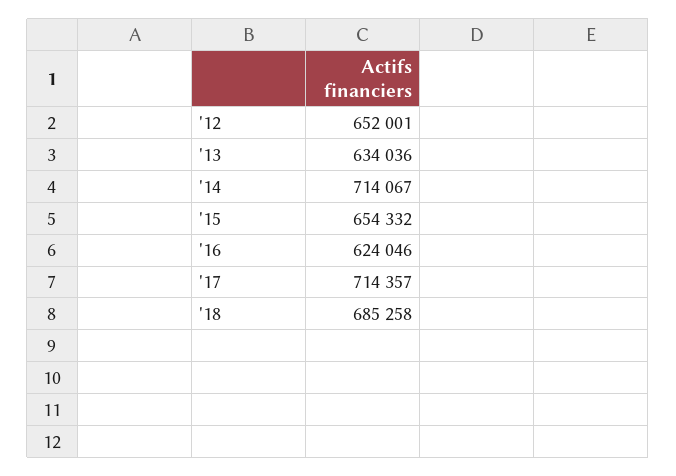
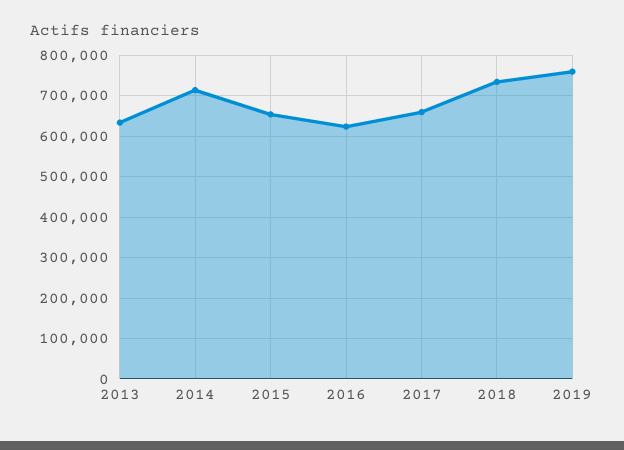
'12: 652001 -> none
'17: 714357 -> 660000
'18: 685258 -> 740000
2019: none -> 760000

